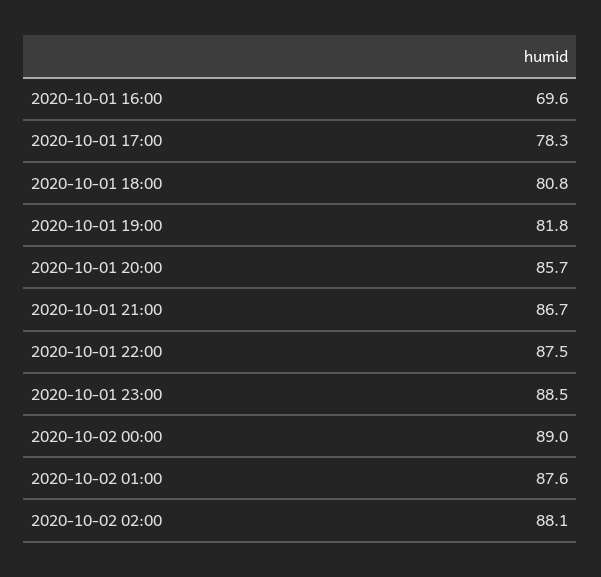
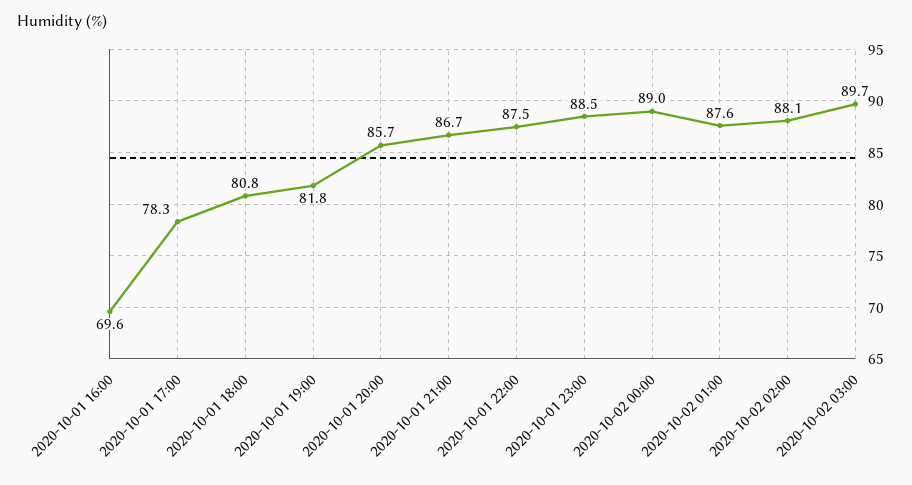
2020-10-02 03:00: none -> 89.7

